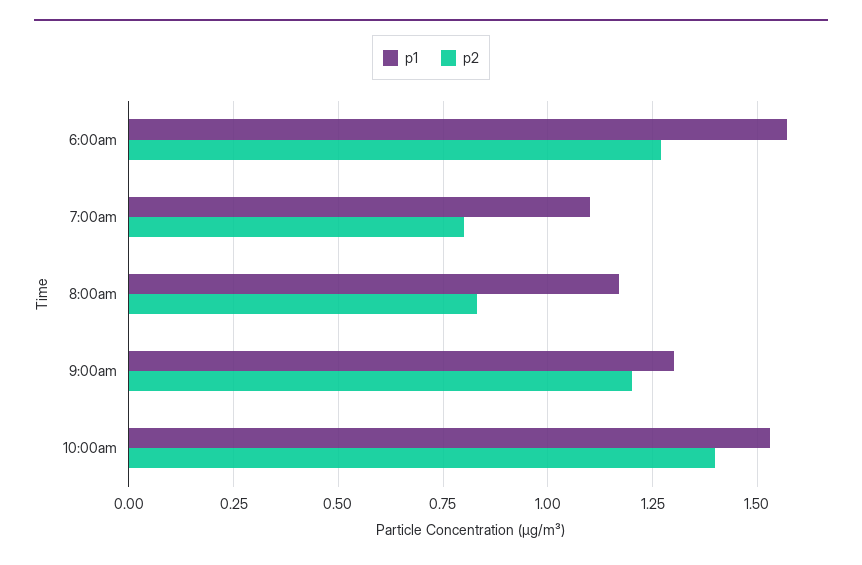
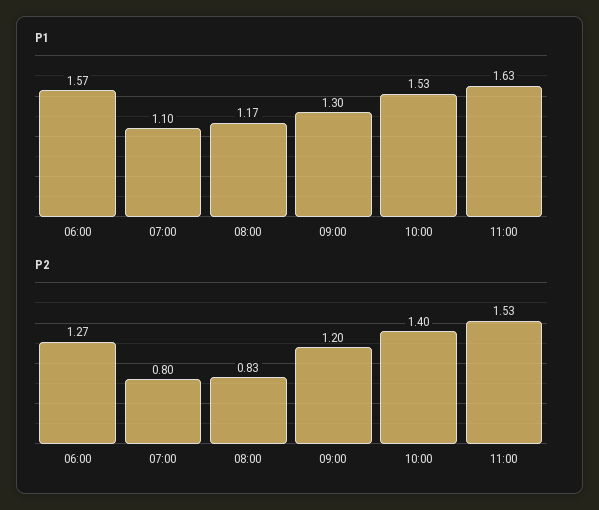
p1, 11:00: none -> 1.63
p2, 11:00: none -> 1.53

